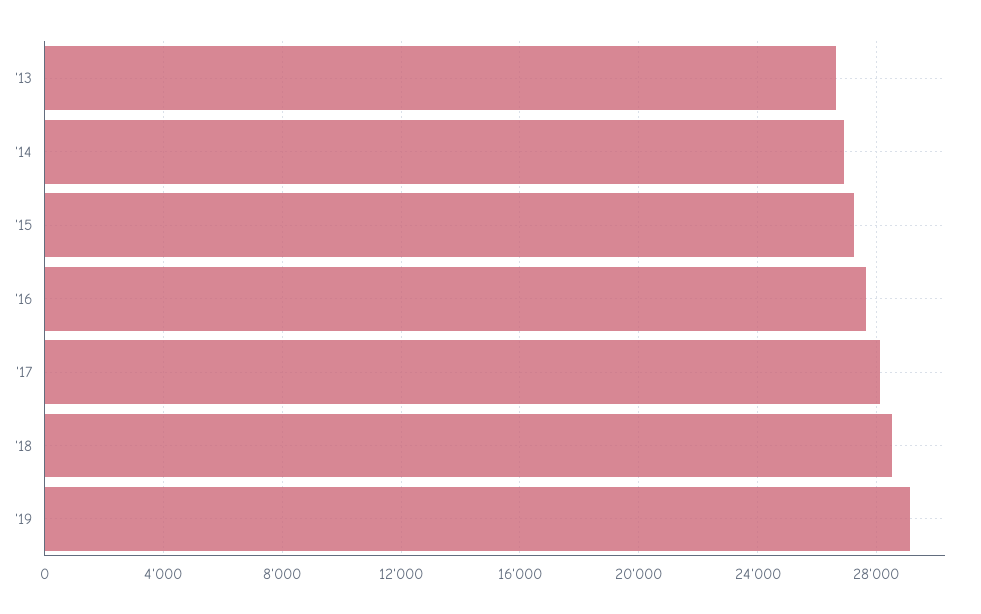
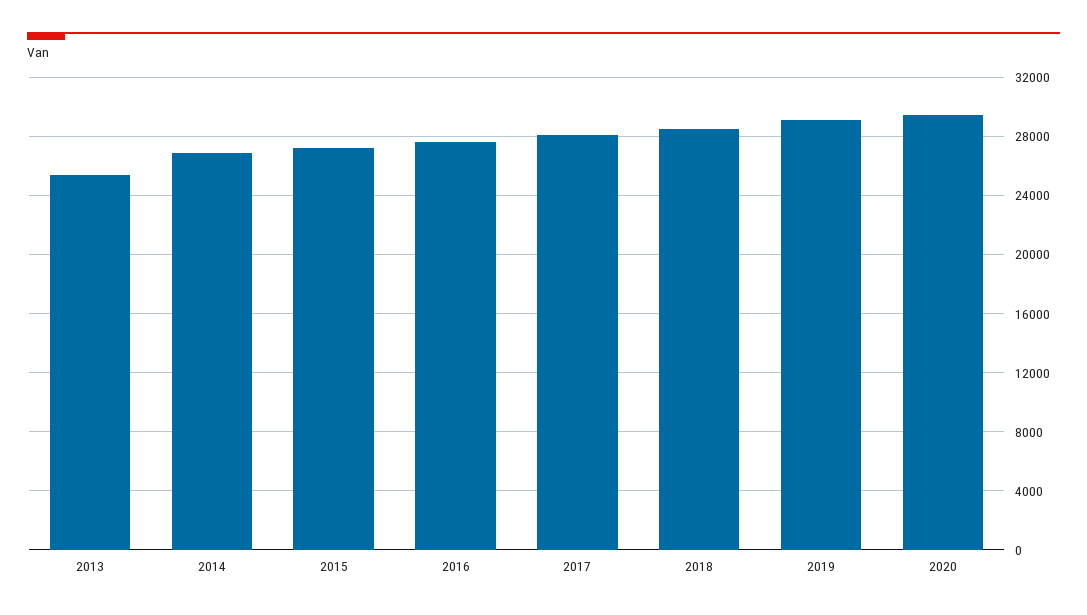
'13: 26500 -> 25500
2020: none -> 29500

